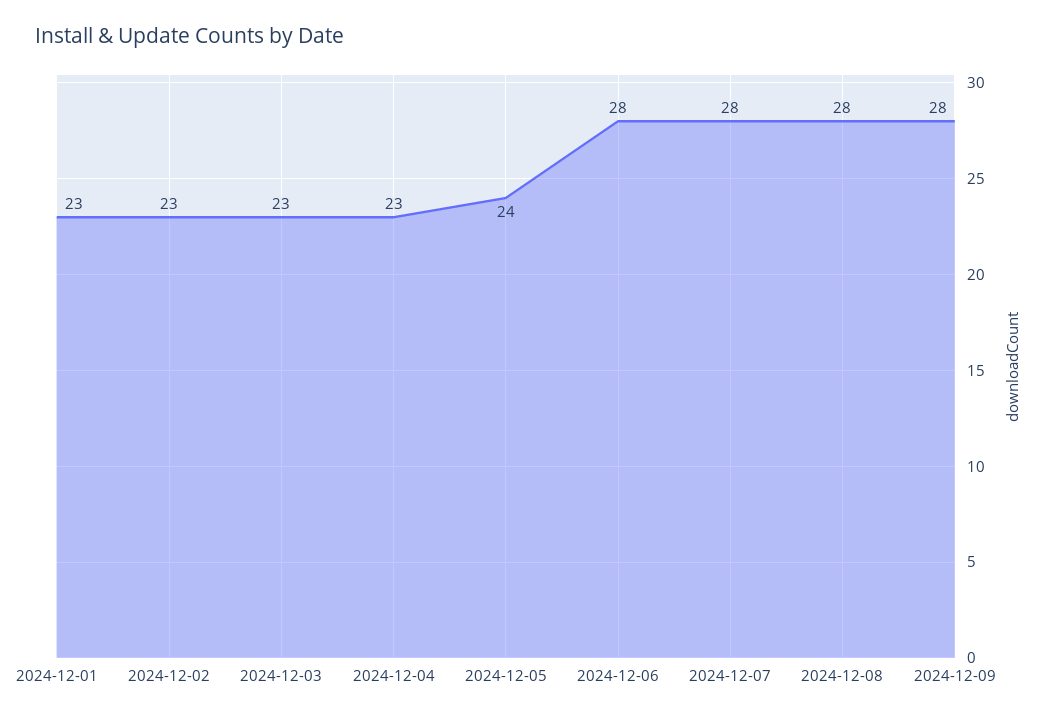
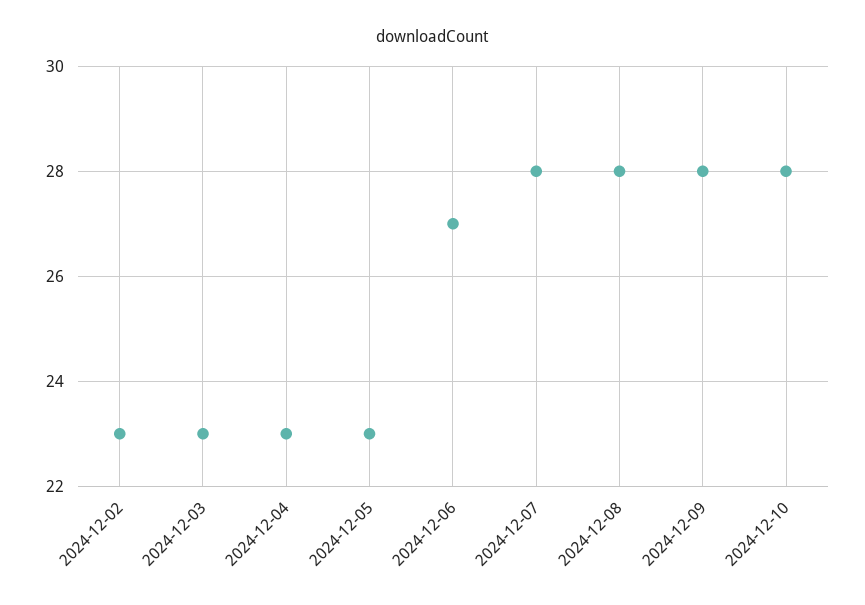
2024-12-01: 23 -> none
2024-12-05: 24 -> 23
2024-12-06: 28 -> 27
2024-12-10: none -> 28

